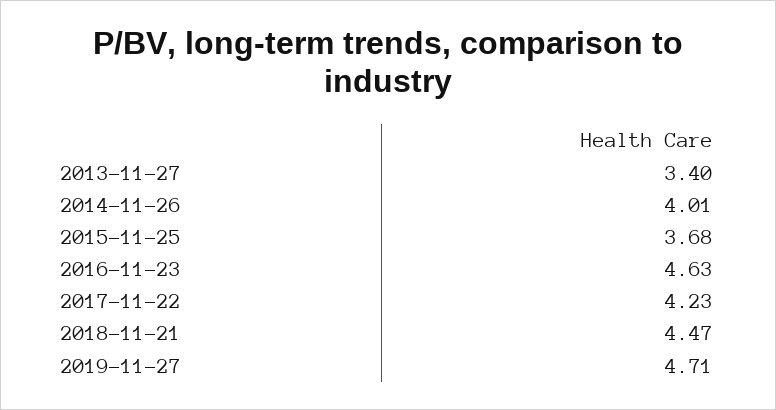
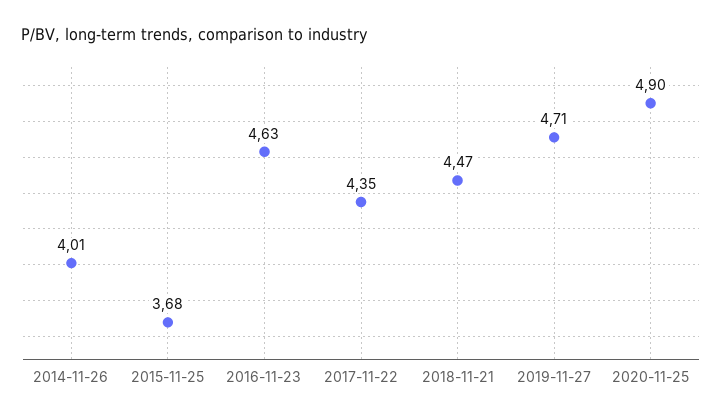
2013-11-27: 3.4 -> none
2017-11-22: 4.23 -> 4.35
2020-11-25: none -> 4.9

